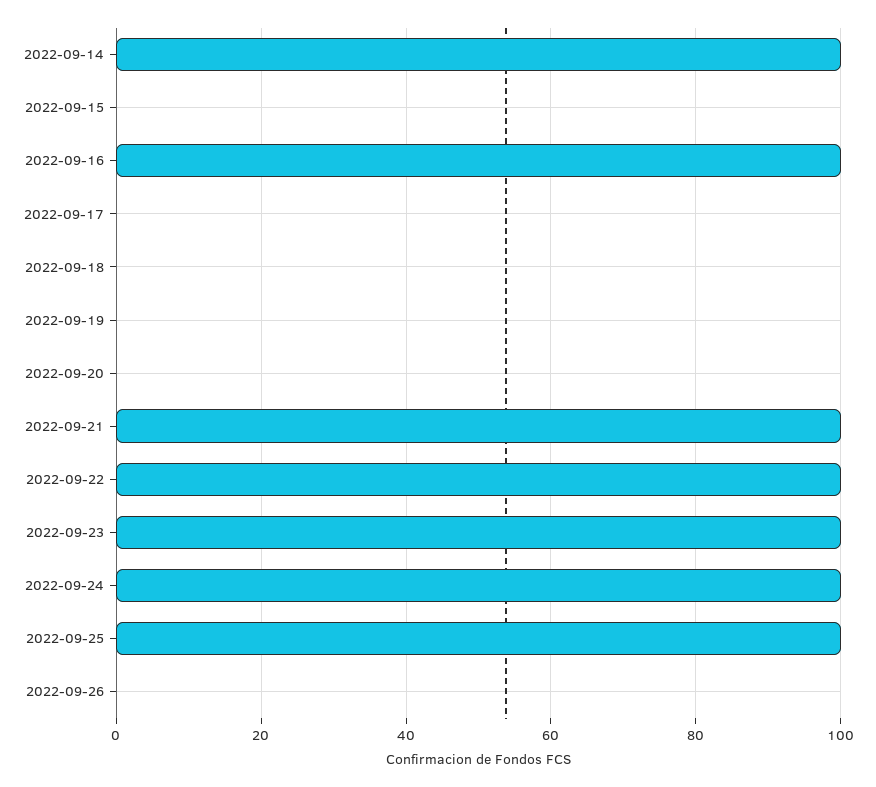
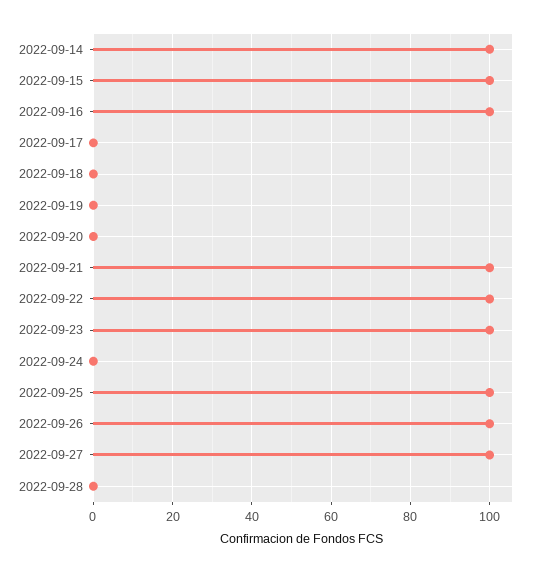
2022-09-15: 0 -> 100
2022-09-24: 100 -> 0
2022-09-26: 0 -> 100
2022-09-27: none -> 100
2022-09-28: none -> 0

